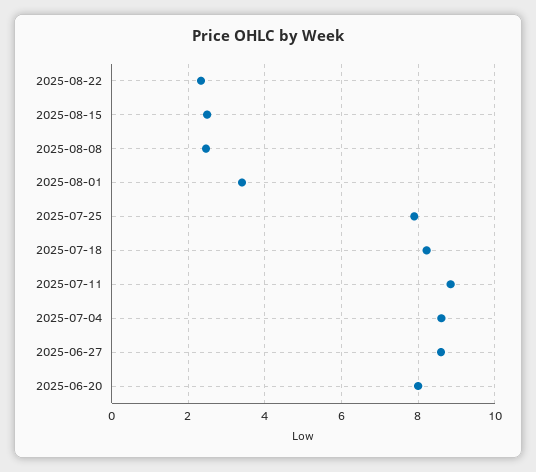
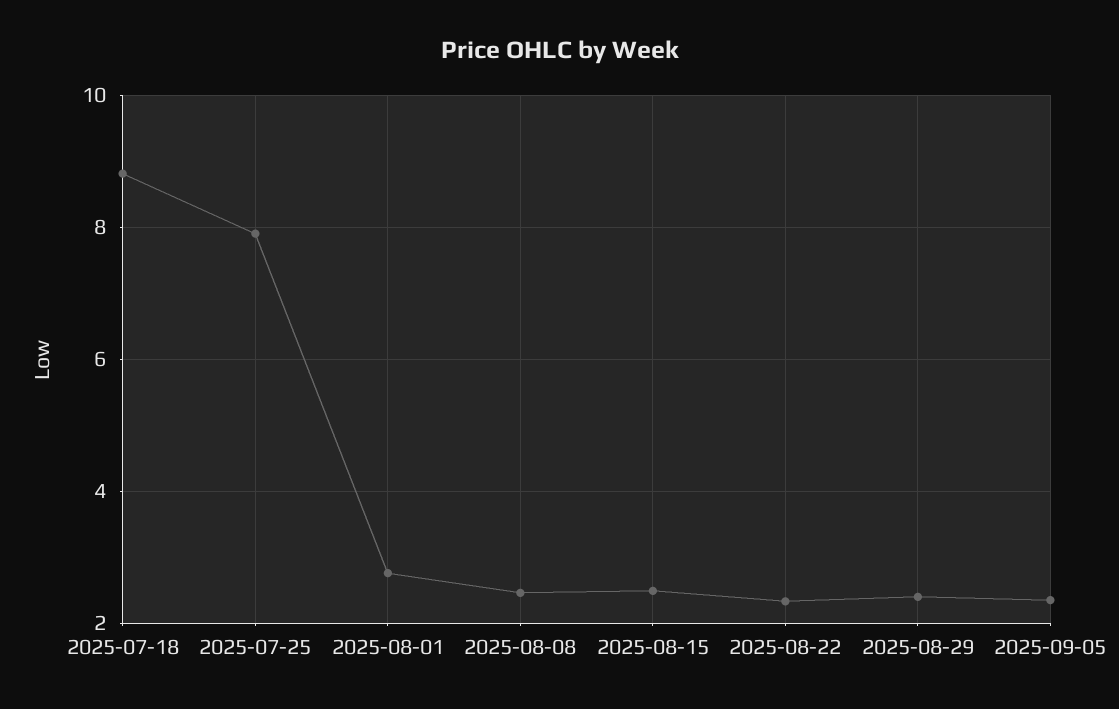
2025-08-01: 3.4 -> 2.8
2025-07-18: 8.2 -> 8.8
2025-07-11: 8.8 -> none
2025-07-04: 8.6 -> none
2025-06-27: 8.6 -> none
2025-06-20: 8 -> none
2025-08-29: none -> 2.4
2025-09-05: none -> 2.4

